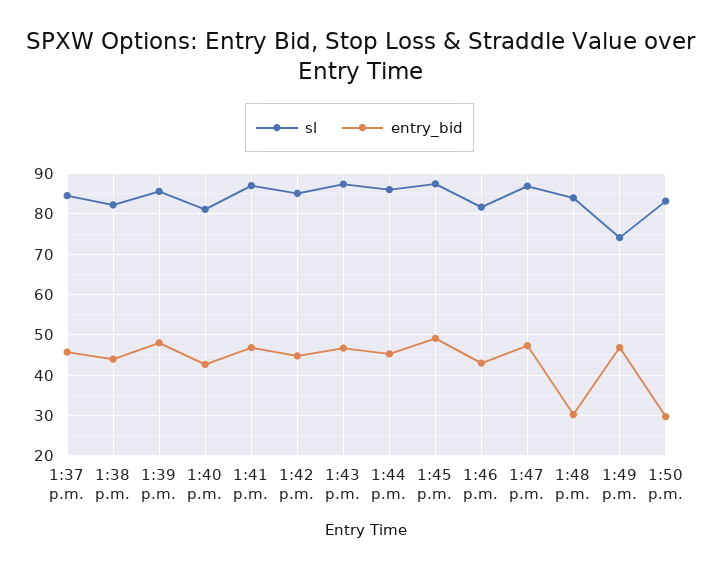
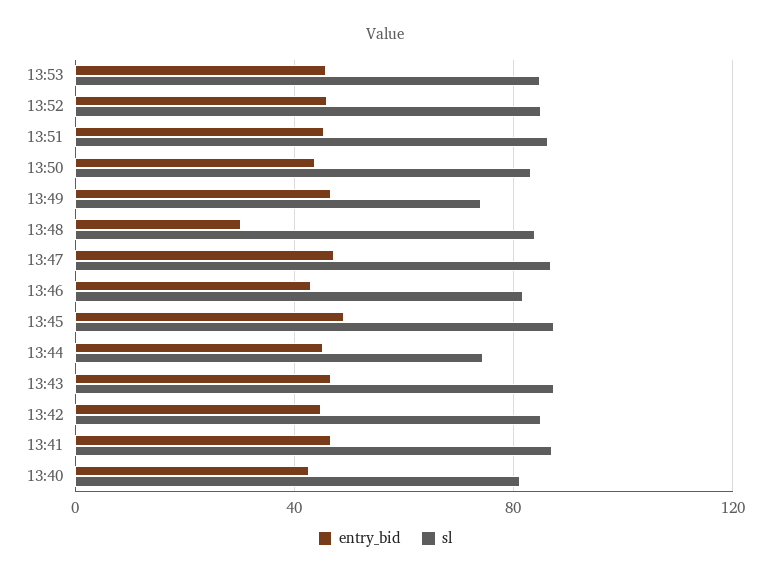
sl, 1:37 p.m.: 84 -> none
entry_bid, 1:37 p.m.: 46 -> none
sl, 1:38 p.m.: 82 -> none
entry_bid, 1:38 p.m.: 44 -> none
sl, 1:39 p.m.: 86 -> none
entry_bid, 1:39 p.m.: 48 -> none
sl, 1:44 p.m.: 86 -> 75
entry_bid, 1:50 p.m.: 30 -> 45
entry_bid, 13:53: none -> 45
sl, 13:53: none -> 85
entry_bid, 13:52: none -> 45
sl, 13:52: none -> 85
entry_bid, 13:51: none -> 45
sl, 13:51: none -> 85

